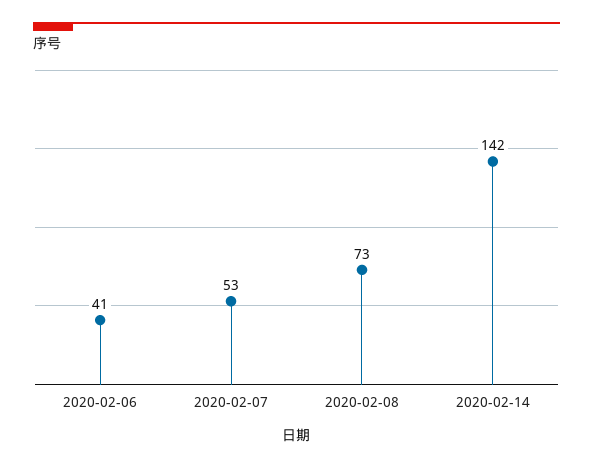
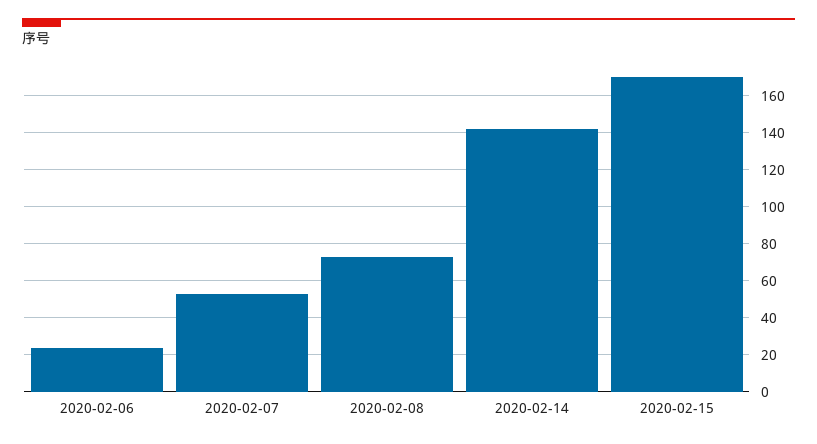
2020-02-06: 41 -> 25
2020-02-15: none -> 170

